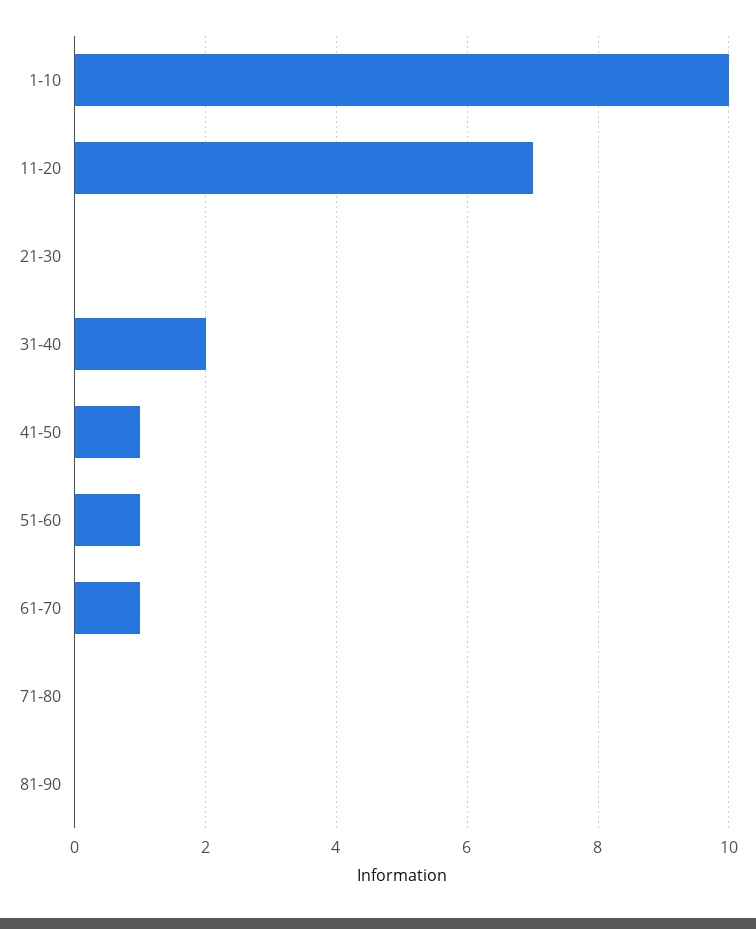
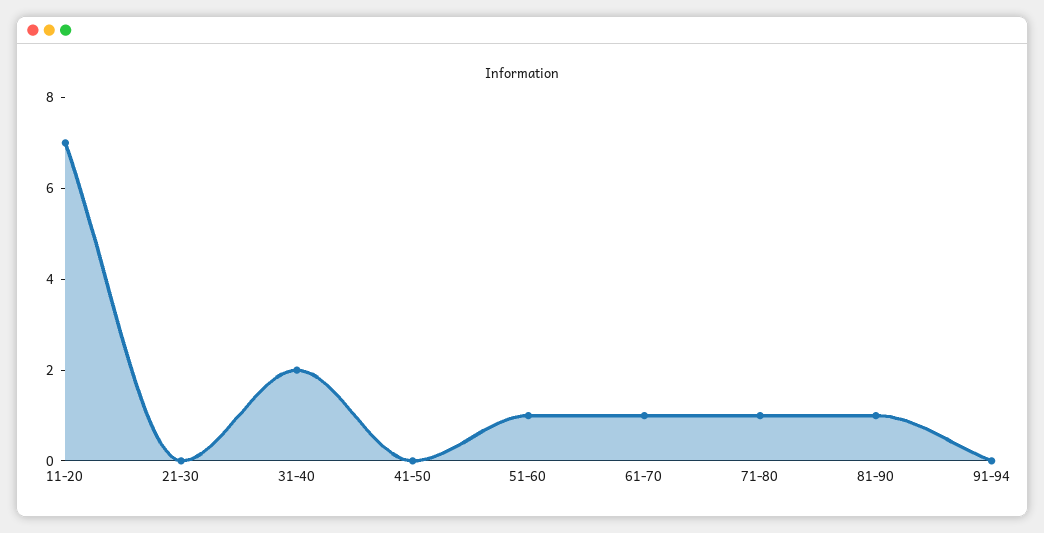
1-10: 10 -> none
41-50: 1 -> 0
71-80: 0 -> 1
81-90: 0 -> 1
91-94: none -> 0

